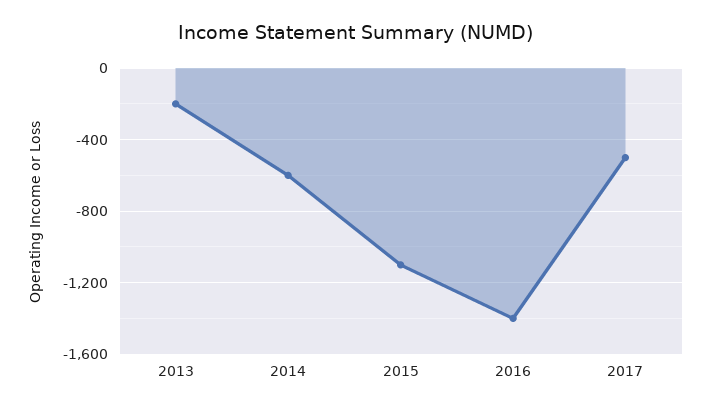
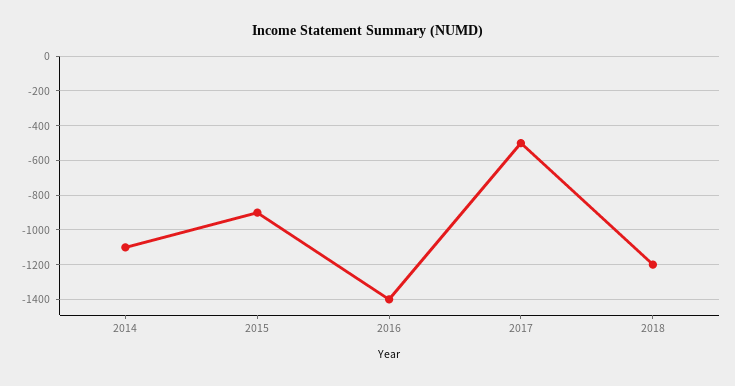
2013: -200 -> none
2014: -600 -> -1100
2015: -1100 -> -900
2018: none -> -1200

